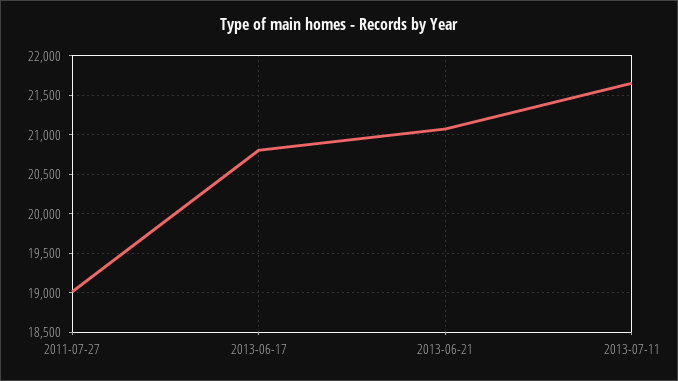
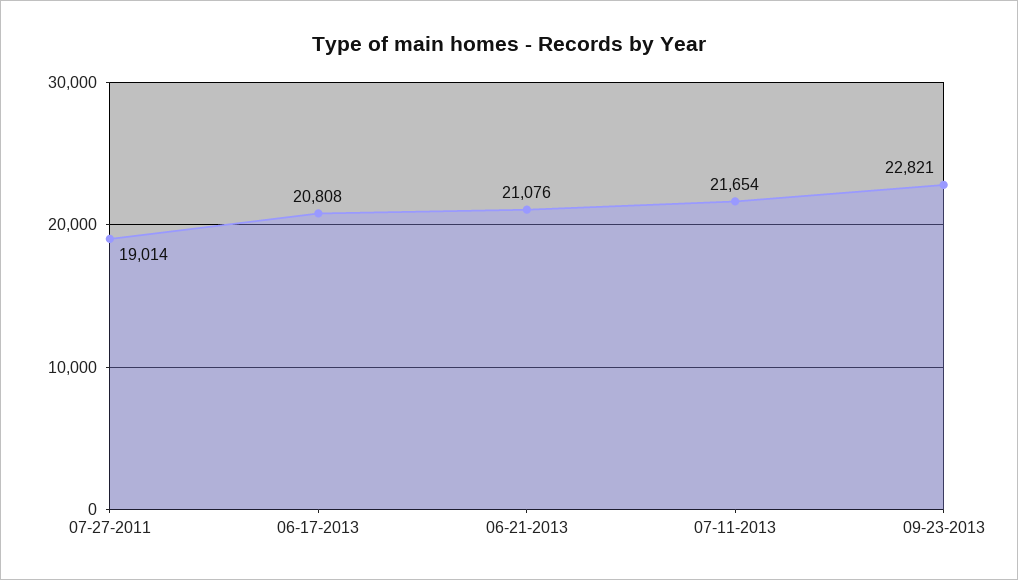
09-23-2013: none -> 22821

